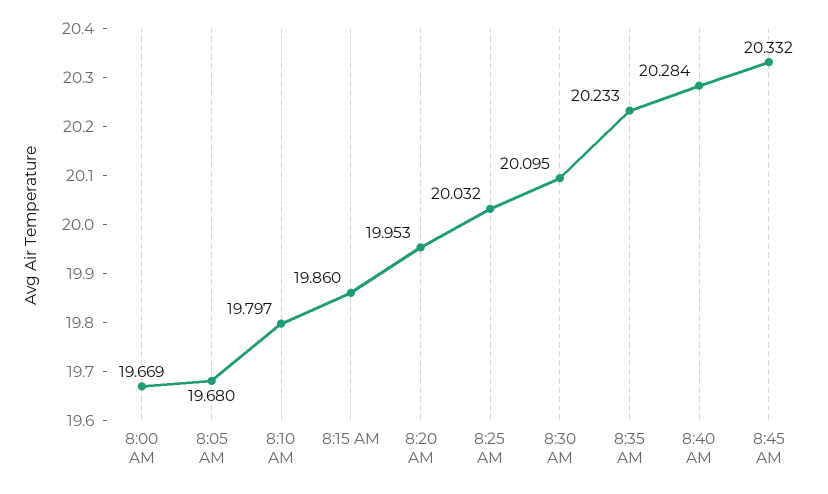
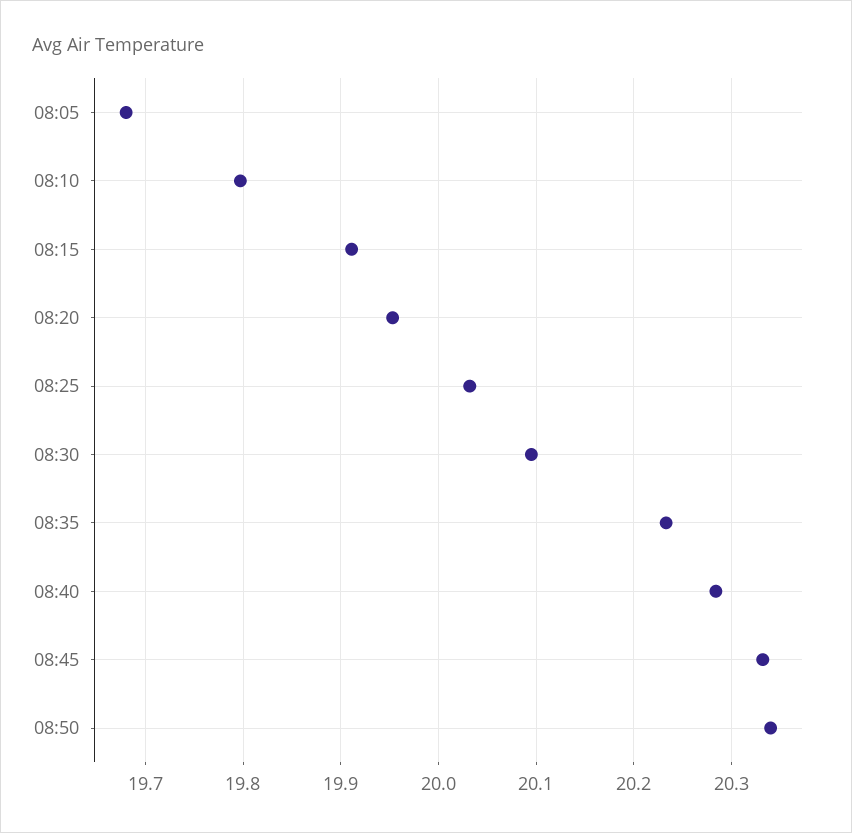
8:00 AM: 19.669 -> none
8:15 AM: 19.86 -> 19.91
08:50: none -> 20.34

